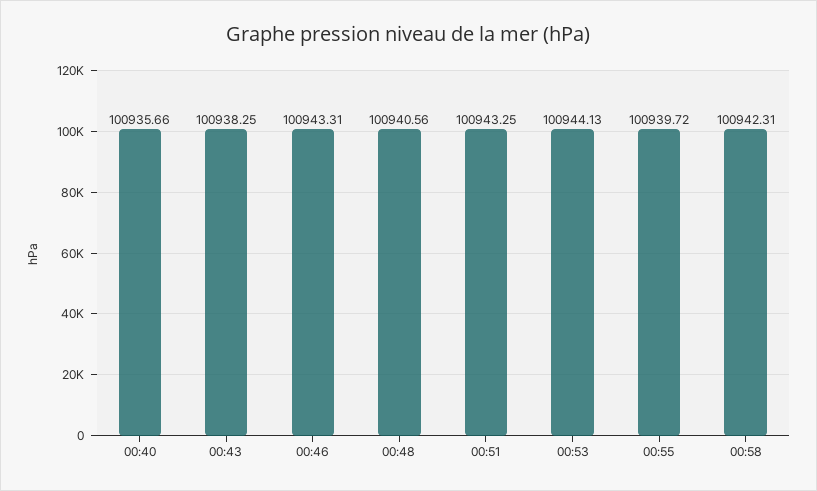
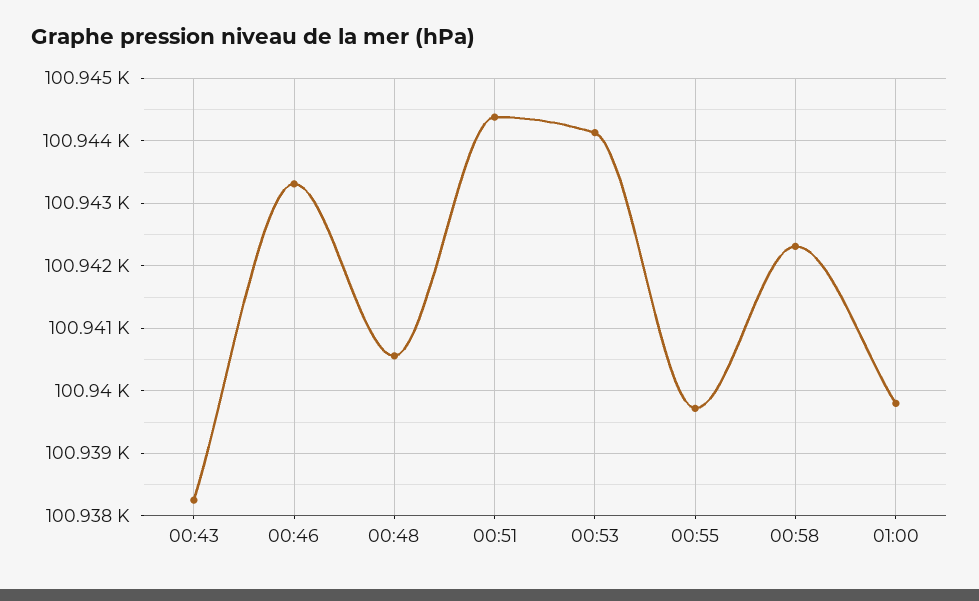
00:40: 100935.66 -> none
00:51: 100943.25 -> 100944.4
01:00: none -> 100939.8

